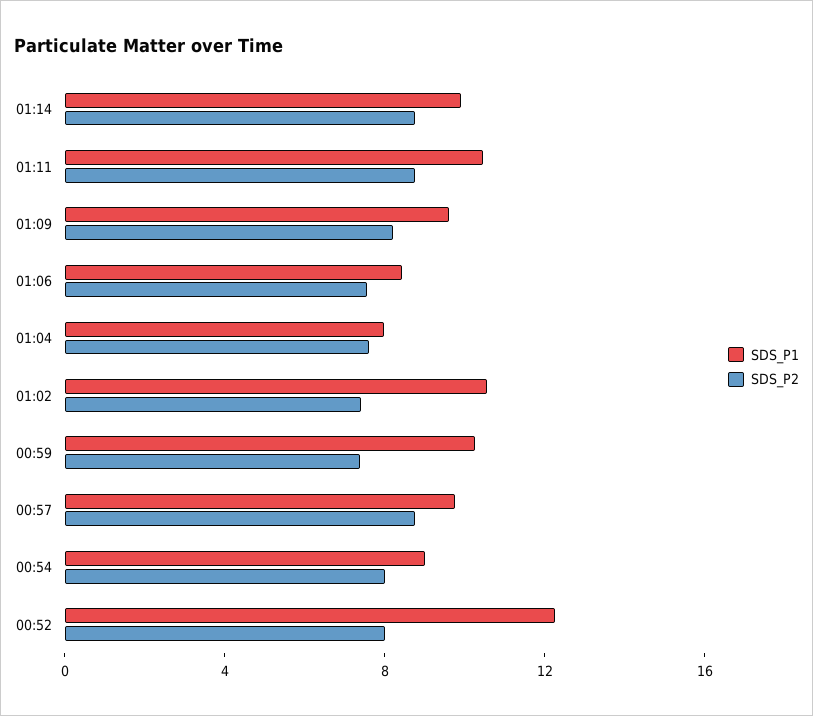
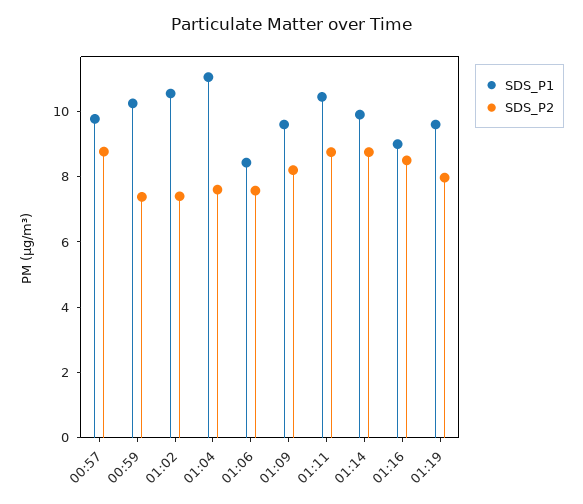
SDS_P1, 01:04: 8 -> 11
SDS_P1, 00:54: 9 -> none
SDS_P2, 00:54: 8 -> none
SDS_P1, 00:52: 12 -> none
SDS_P2, 00:52: 8 -> none
SDS_P1, 01:16: none -> 9
SDS_P2, 01:16: none -> 8.5
SDS_P1, 01:19: none -> 9.5
SDS_P2, 01:19: none -> 8

